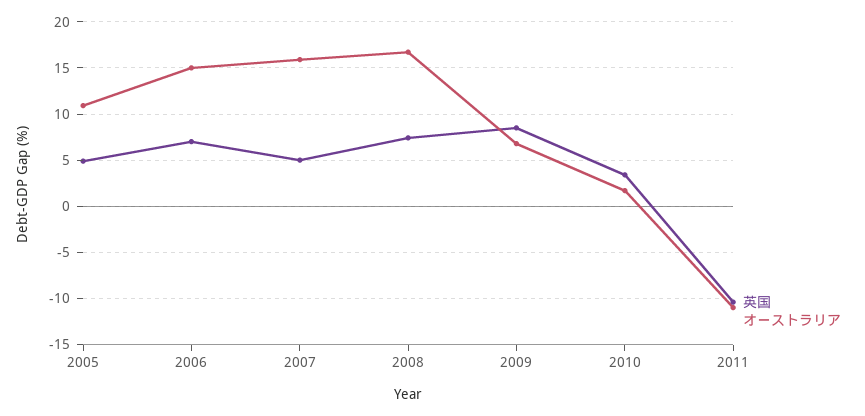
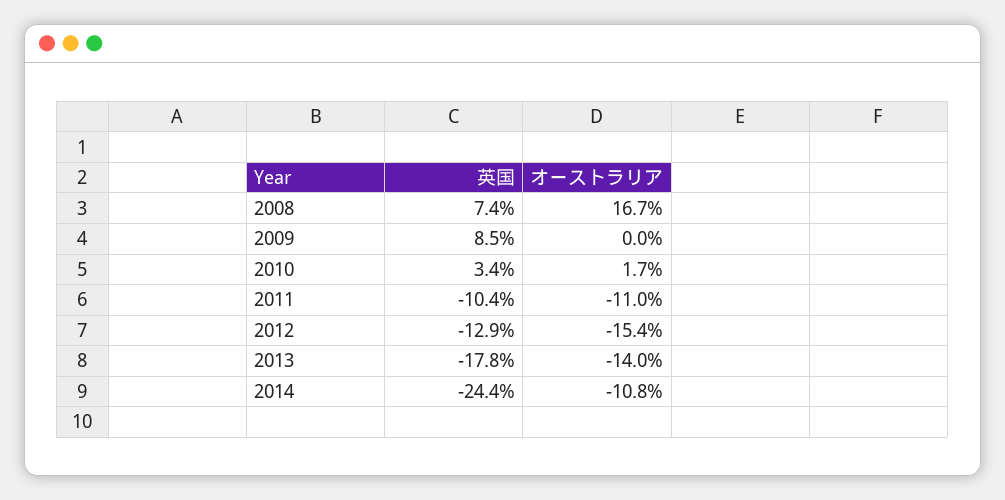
英国, 2005: 5 -> none
オーストラリア, 2005: 11 -> none
英国, 2006: 7 -> none
オーストラリア, 2006: 15 -> none
英国, 2007: 5 -> none
オーストラリア, 2007: 16 -> none
オーストラリア, 2009: 7 -> 0
英国, 2012: none -> -12.9
オーストラリア, 2012: none -> -15.4
英国, 2013: none -> -17.8
オーストラリア, 2013: none -> -14
英国, 2014: none -> -24.4
オーストラリア, 2014: none -> -10.8

